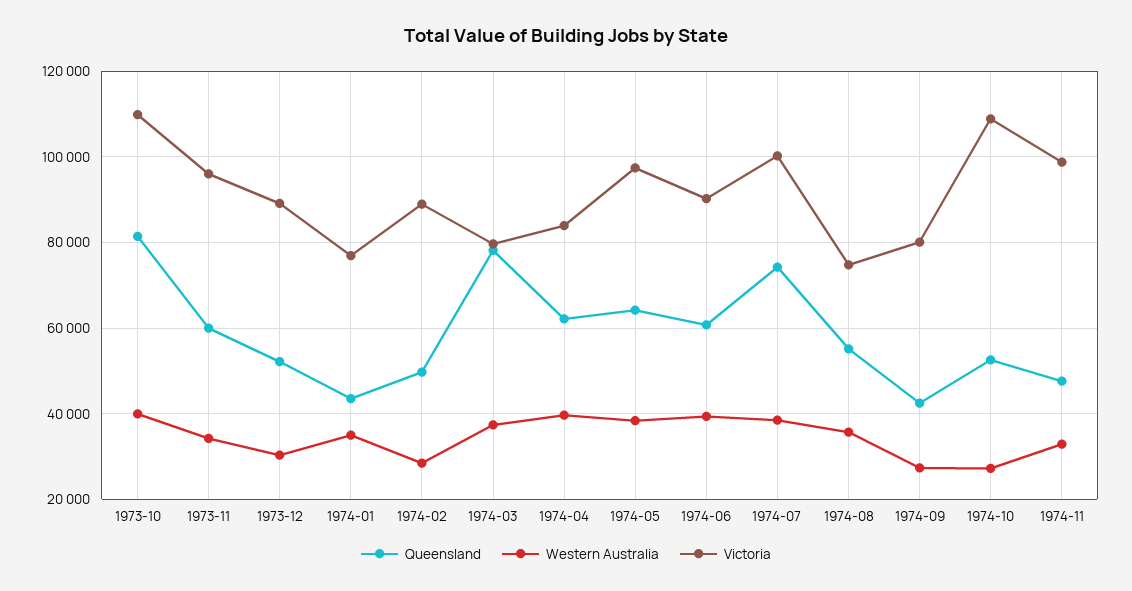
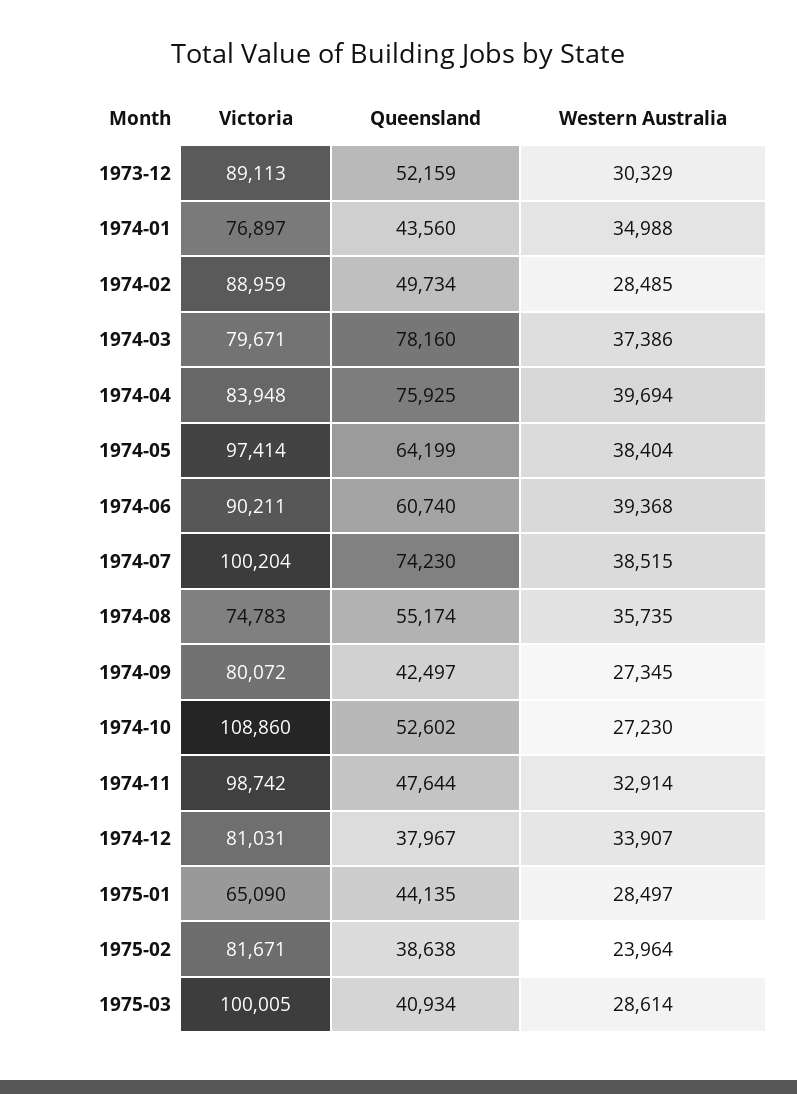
Queensland, 1973-10: 82000 -> none
Western Australia, 1973-10: 40000 -> none
Victoria, 1973-10: 110000 -> none
Queensland, 1973-11: 60000 -> none
Western Australia, 1973-11: 34000 -> none
Victoria, 1973-11: 96000 -> none
Queensland, 1974-04: 62000 -> 75925
Victoria, 1974-12: none -> 81031
Queensland, 1974-12: none -> 37967
Western Australia, 1974-12: none -> 33907
Victoria, 1975-01: none -> 65090
Queensland, 1975-01: none -> 44135
Western Australia, 1975-01: none -> 28497
Victoria, 1975-02: none -> 81671
Queensland, 1975-02: none -> 38638
Western Australia, 1975-02: none -> 23964
Victoria, 1975-03: none -> 100005
Queensland, 1975-03: none -> 40934
Western Australia, 1975-03: none -> 28614

